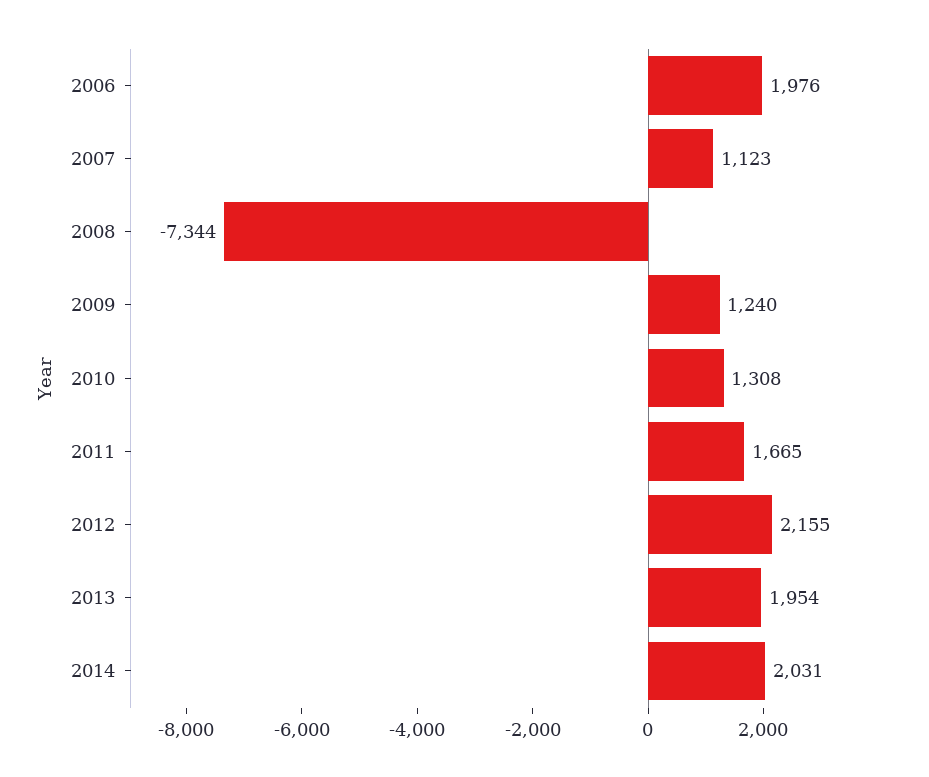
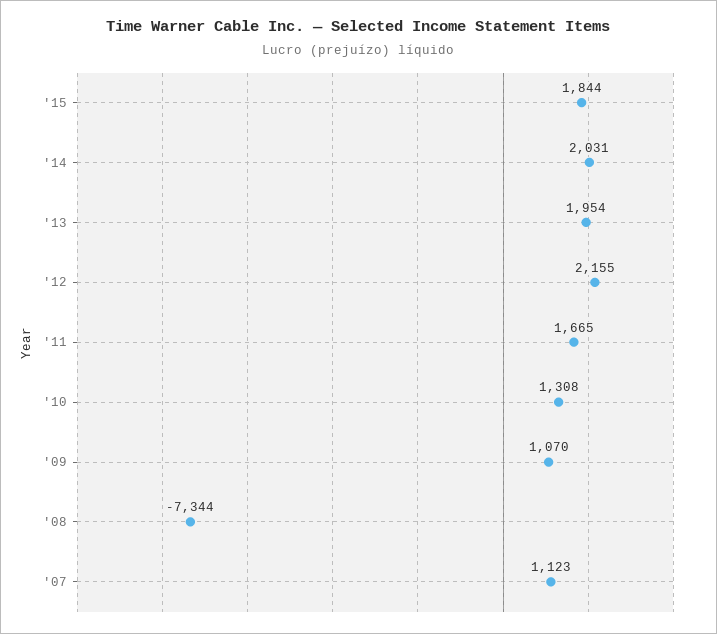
2006: 1976 -> none
2009: 1240 -> 1070
'15: none -> 1844

